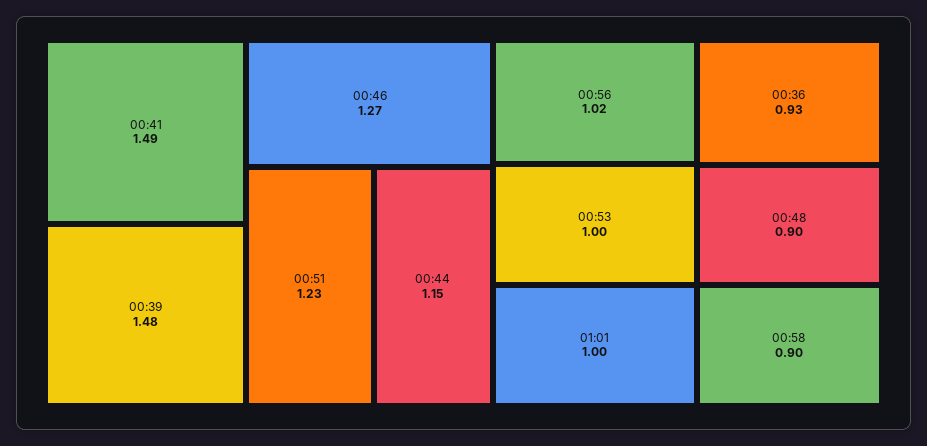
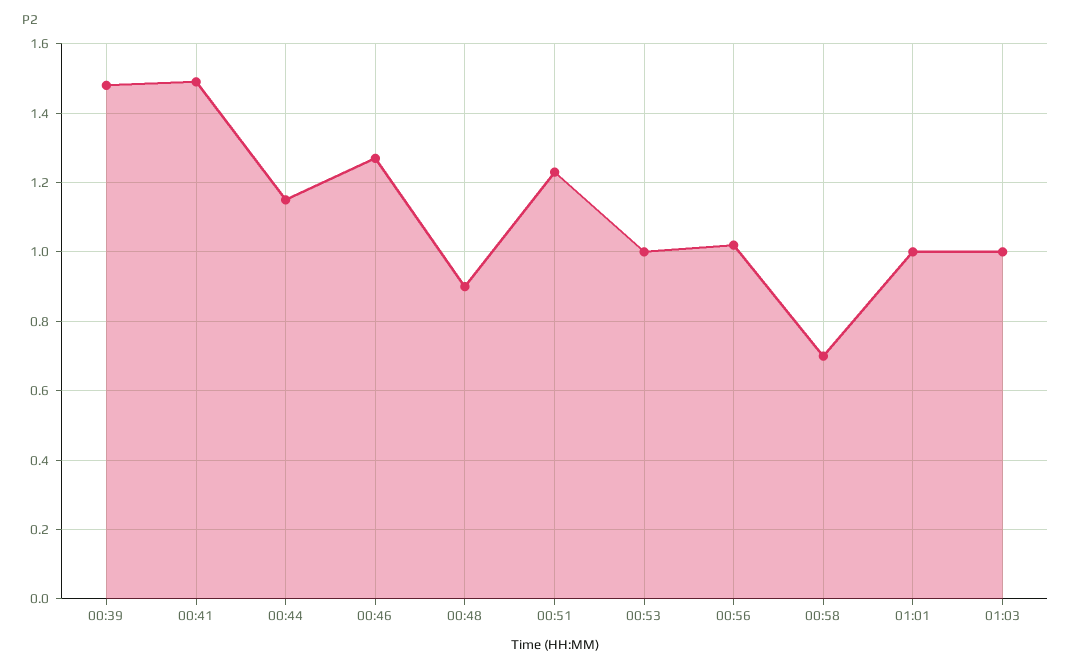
00:36: 0.93 -> none
00:58: 0.9 -> 0.7
01:03: none -> 1

